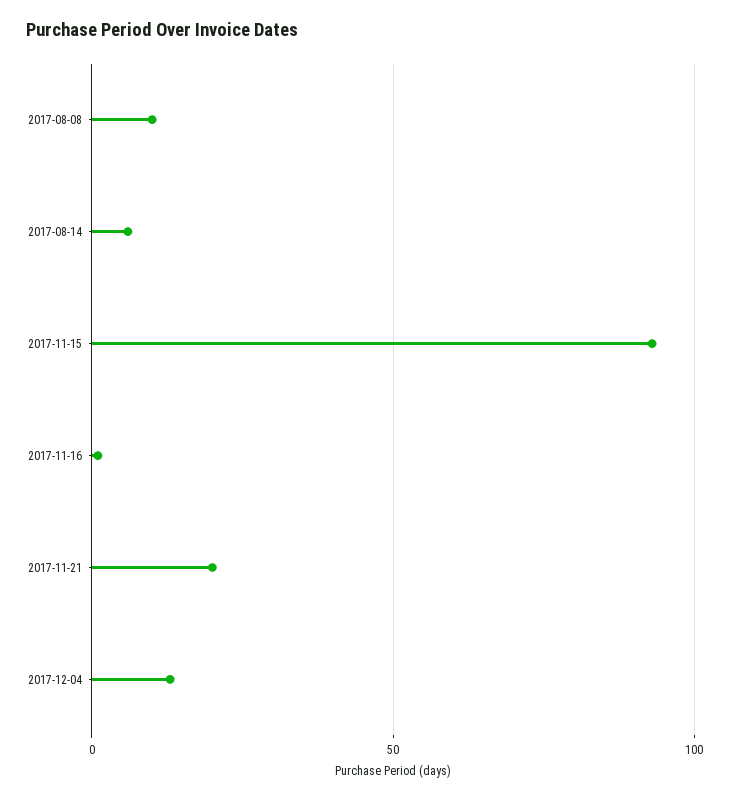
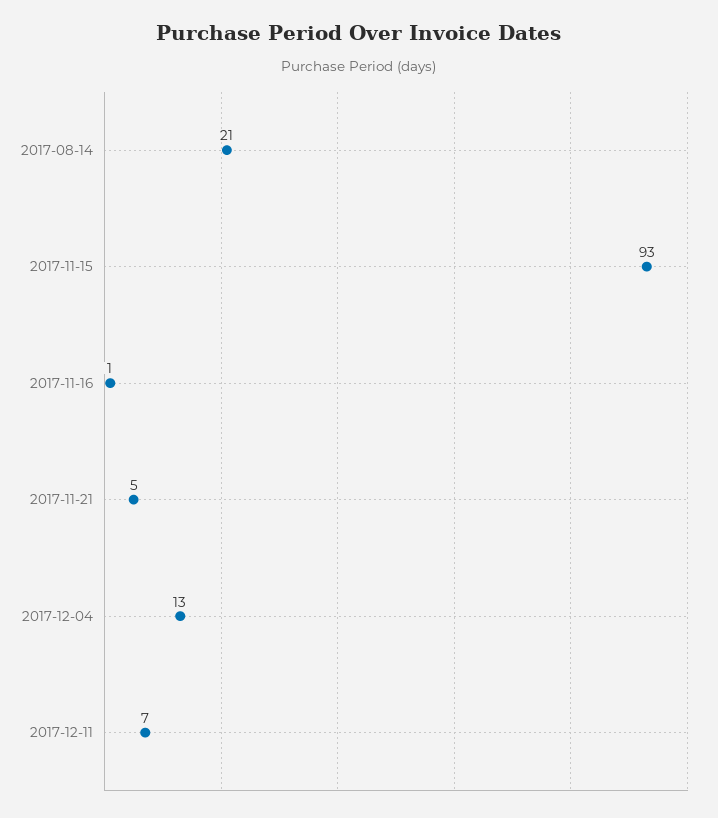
2017-08-08: 10 -> none
2017-08-14: 5 -> 21
2017-11-21: 20 -> 5
2017-12-11: none -> 7

